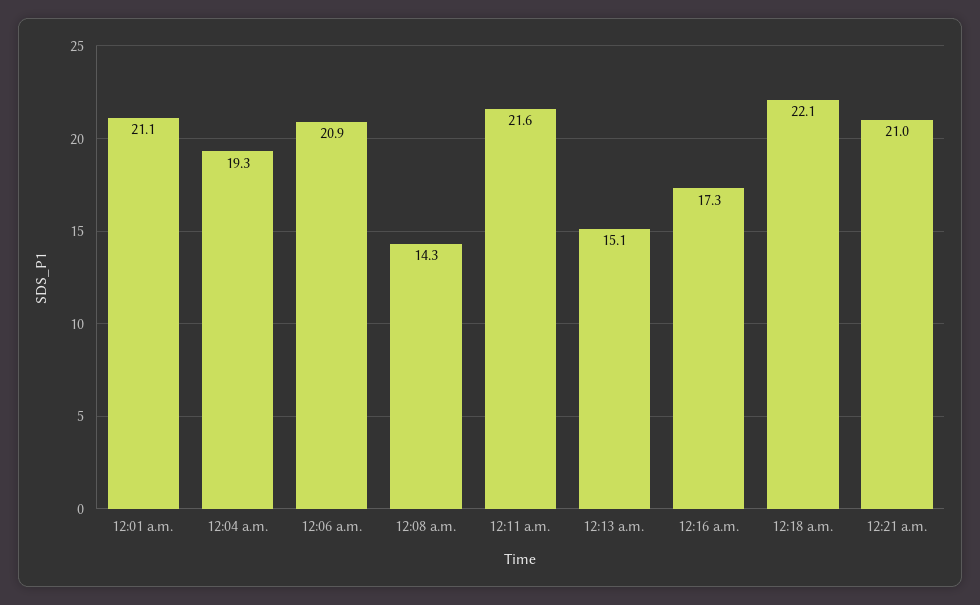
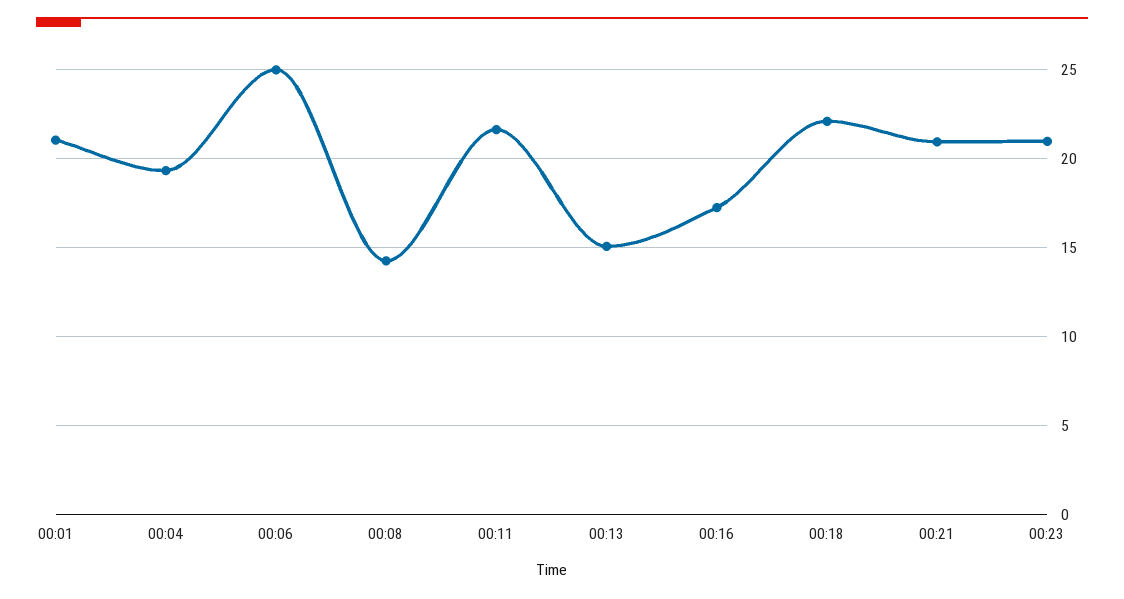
12:06 a.m.: 20.9 -> 25
00:23: none -> 21

